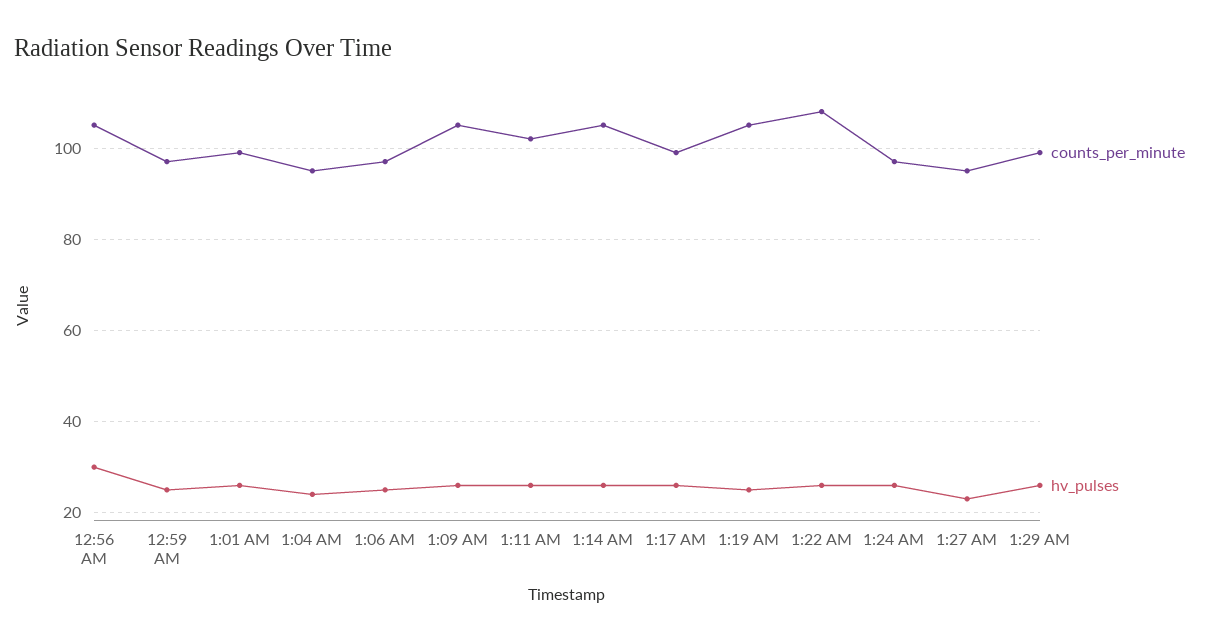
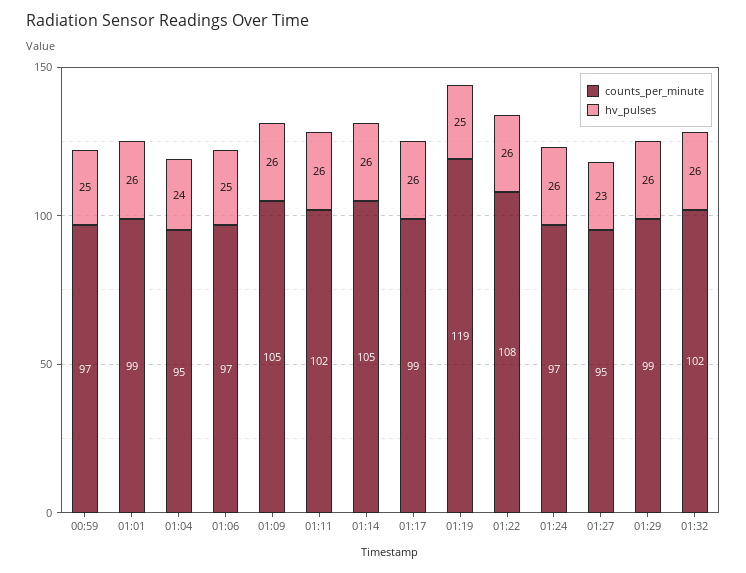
counts_per_minute, 12:56 AM: 105 -> none
hv_pulses, 12:56 AM: 30 -> none
counts_per_minute, 1:19 AM: 105 -> 119
counts_per_minute, 01:32: none -> 102
hv_pulses, 01:32: none -> 26

